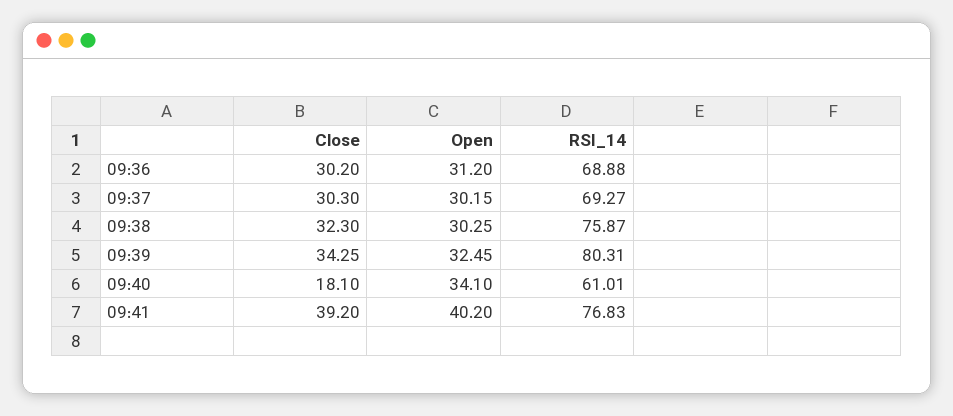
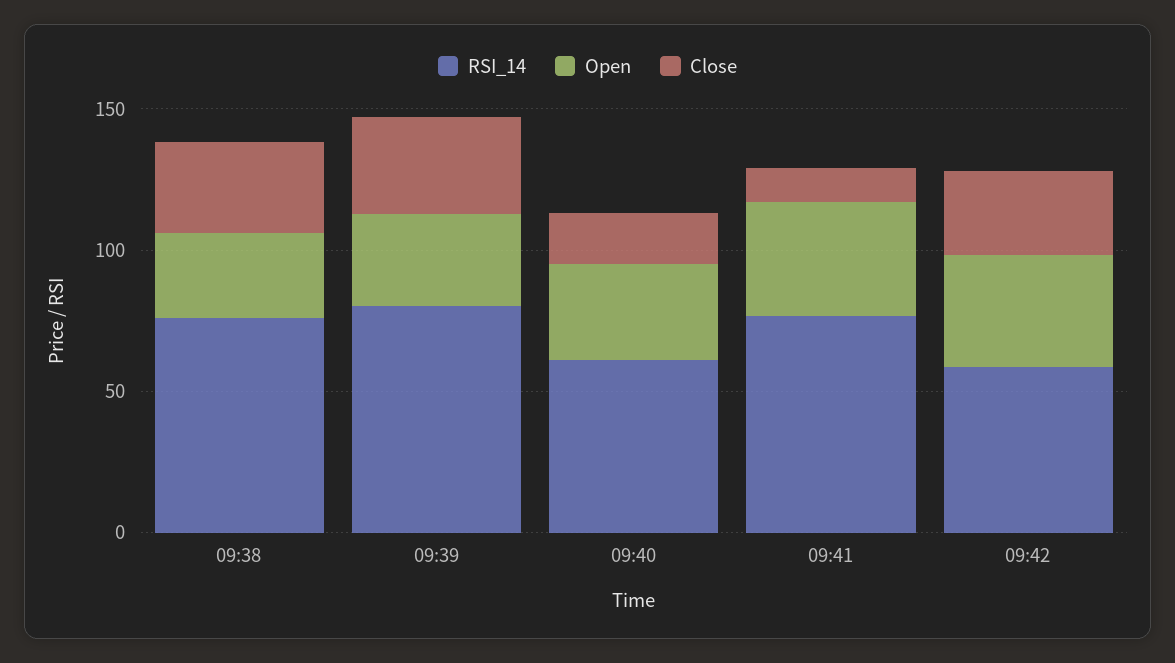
Close, 09:36: 30.2 -> none
Open, 09:36: 31.2 -> none
RSI_14, 09:36: 68.88 -> none
Close, 09:37: 30.3 -> none
Open, 09:37: 30.15 -> none
RSI_14, 09:37: 69.27 -> none
Close, 09:41: 39.2 -> 10
RSI_14, 09:42: none -> 60
Open, 09:42: none -> 40
Close, 09:42: none -> 30

